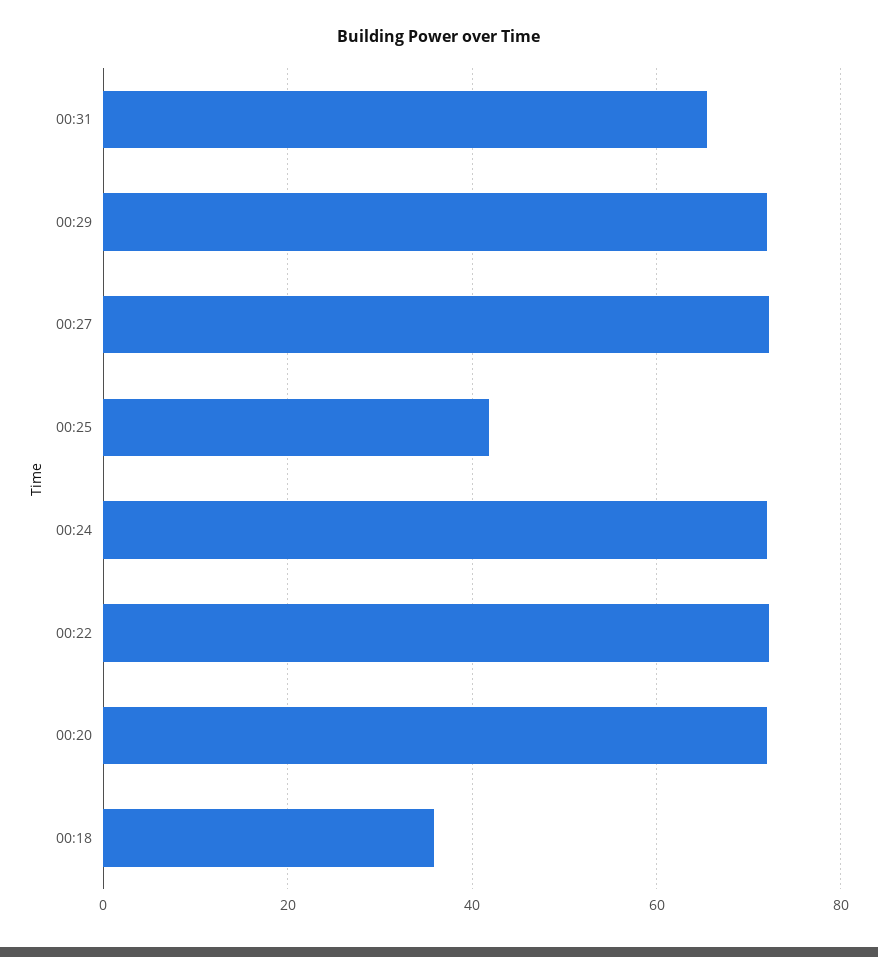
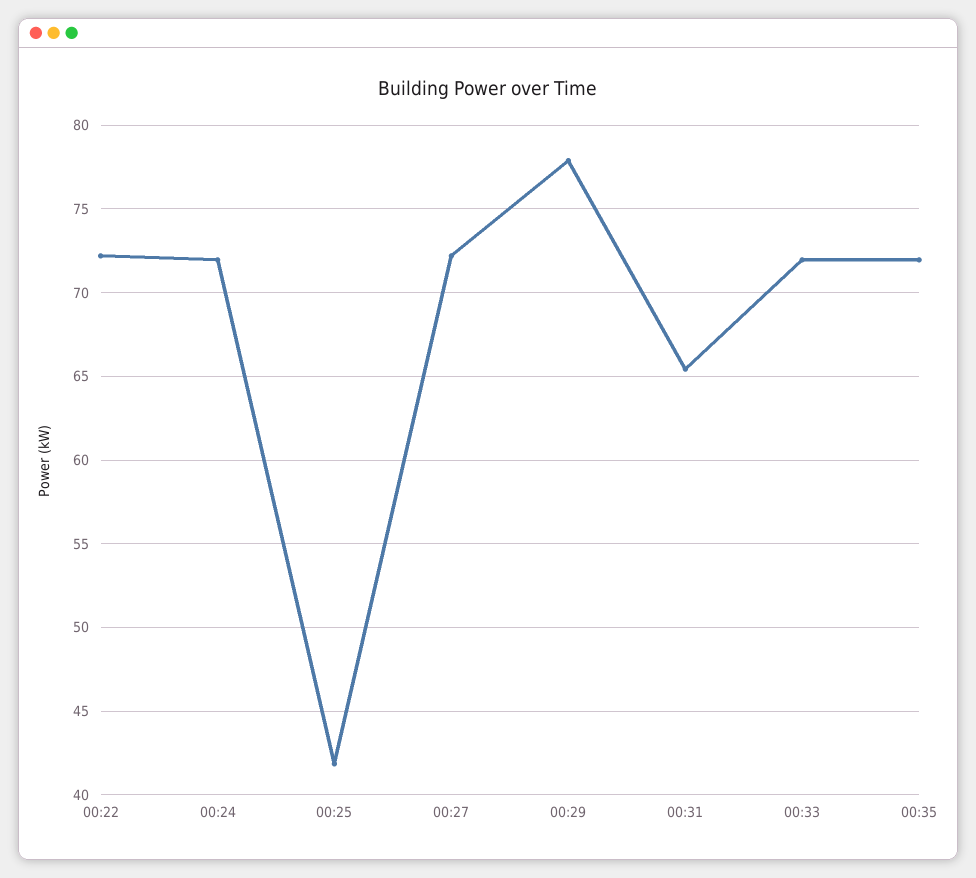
00:29: 72 -> 78
00:20: 72 -> none
00:18: 36 -> none
00:33: none -> 72
00:35: none -> 72

